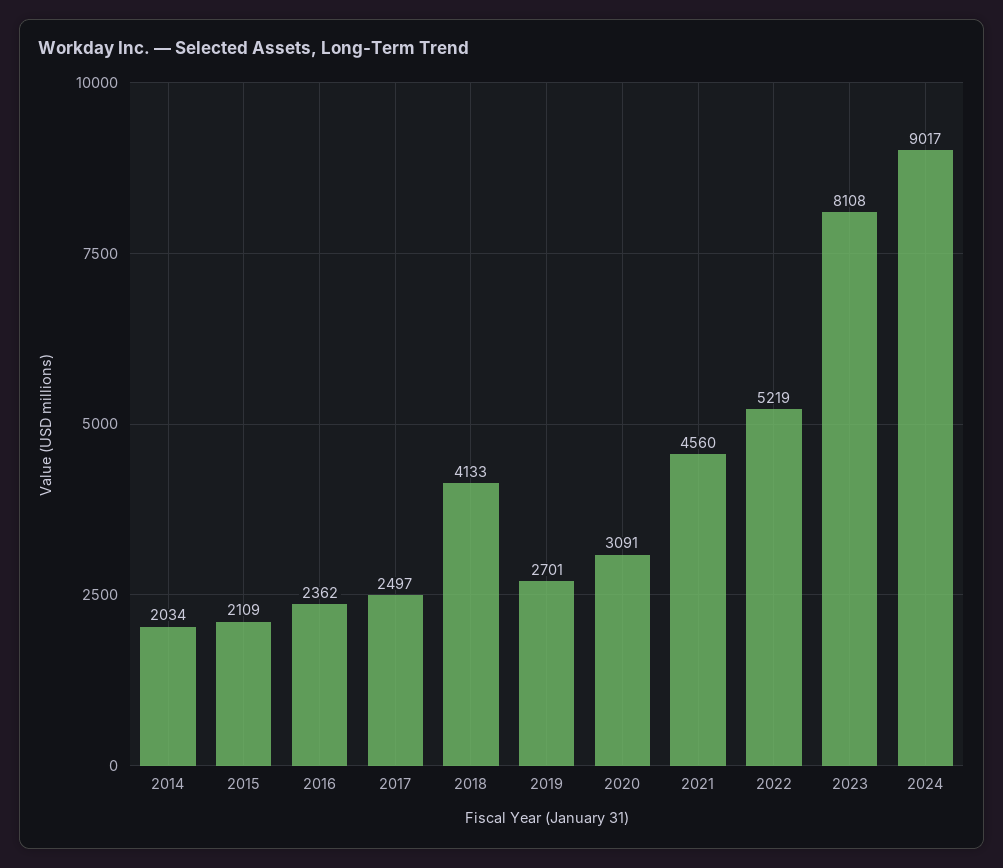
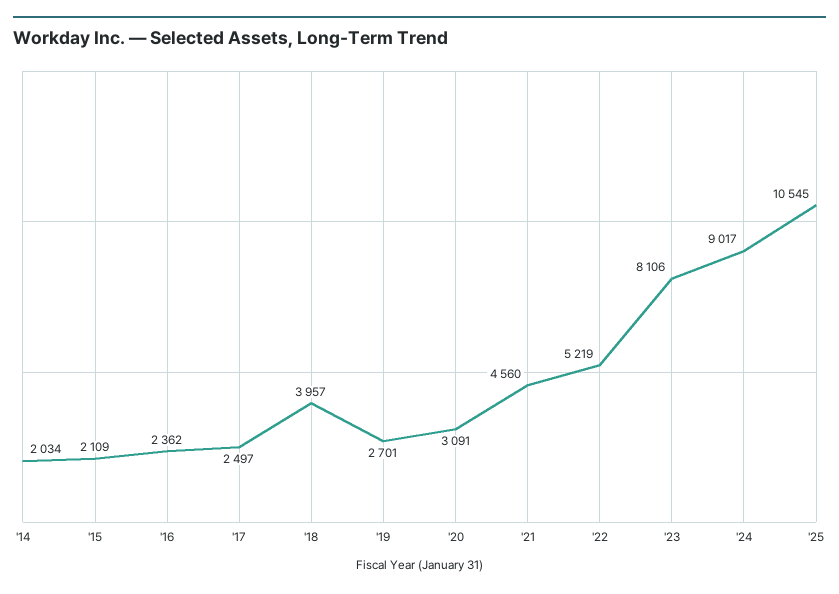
2018: 4133 -> 3957
2023: 8108 -> 8106
'25: none -> 10545

